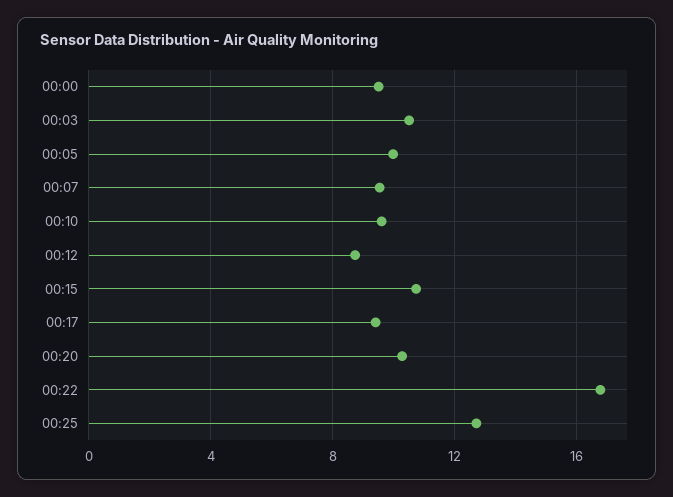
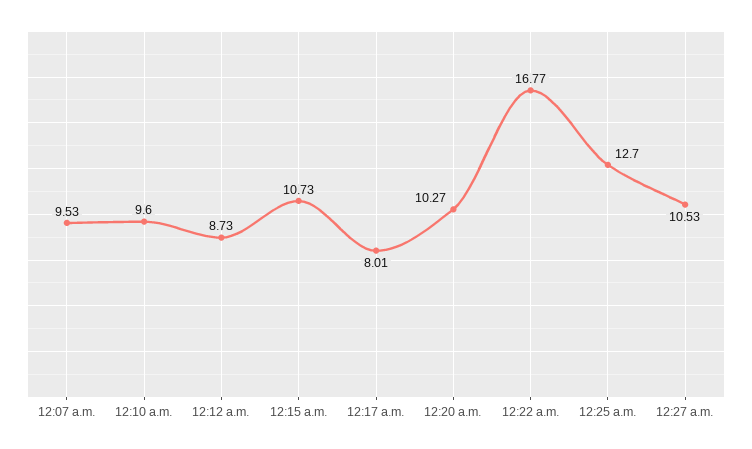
00:00: 9.5 -> none
00:03: 10.5 -> none
00:05: 10 -> none
00:17: 9.5 -> 8.01
12:27 a.m.: none -> 10.53

